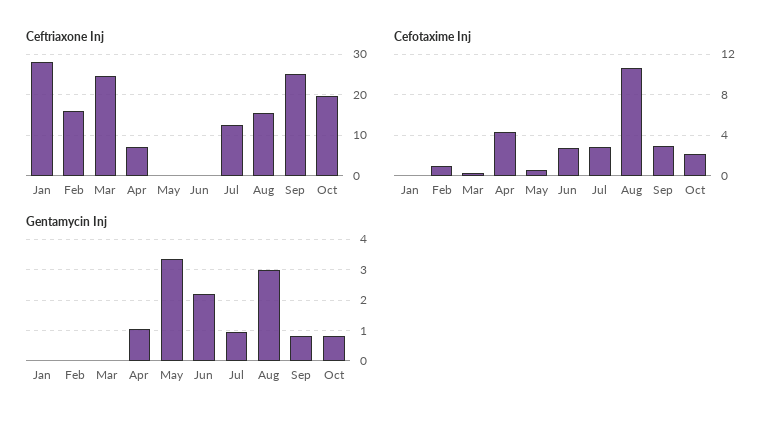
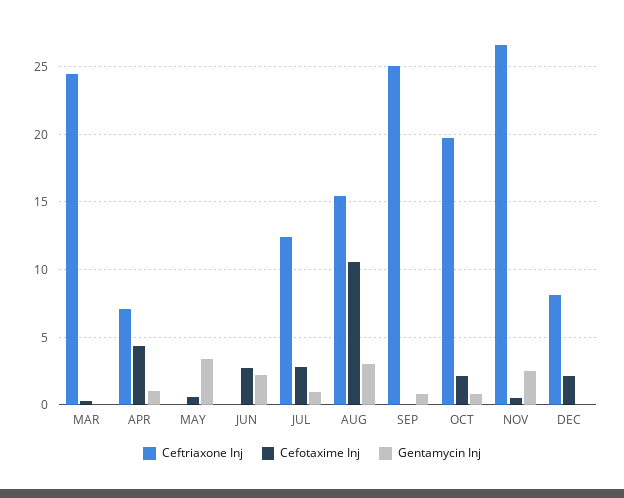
Ceftriaxone Inj, Jan: 28 -> none
Ceftriaxone Inj, Feb: 16 -> none
Cefotaxime Inj, Jan: 0 -> none
Cefotaxime Inj, Feb: 1 -> none
Cefotaxime Inj, Sep: 3 -> 0
Gentamycin Inj, Jan: 0 -> none
Gentamycin Inj, Feb: 0 -> none
Ceftriaxone Inj, NOV: none -> 26.5
Cefotaxime Inj, NOV: none -> 0.5
Gentamycin Inj, NOV: none -> 2.5
Ceftriaxone Inj, DEC: none -> 8
Cefotaxime Inj, DEC: none -> 2
Gentamycin Inj, DEC: none -> 0

